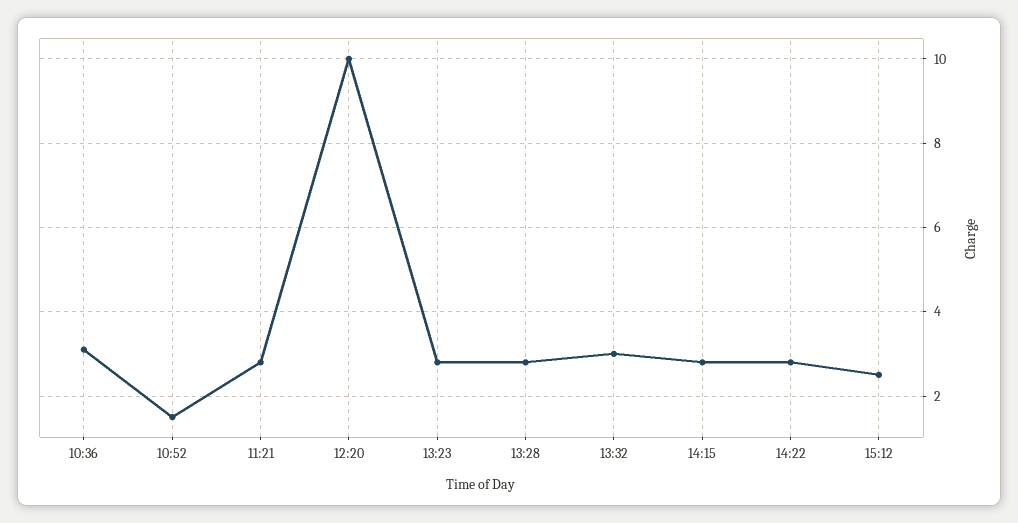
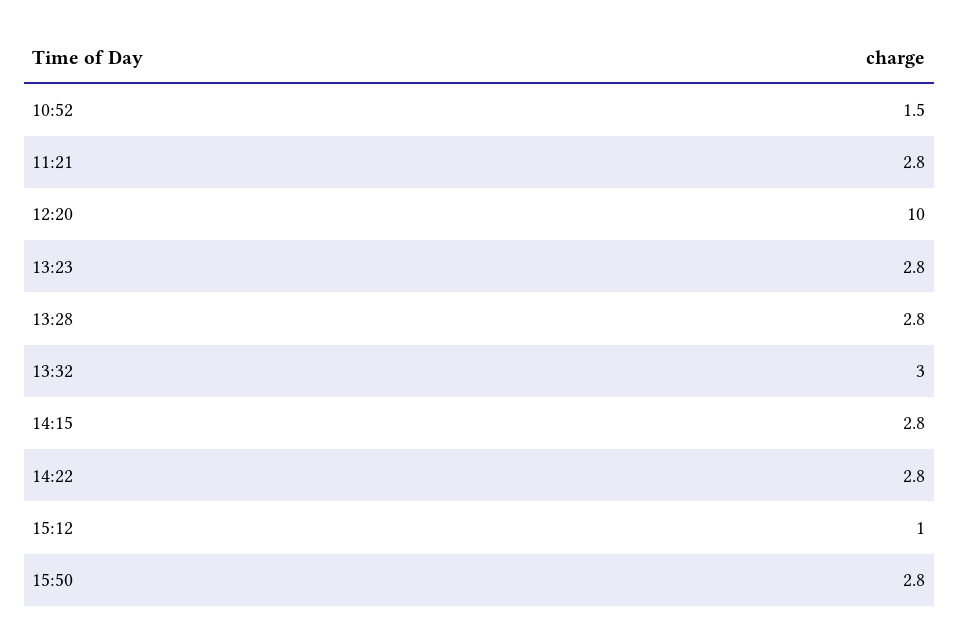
10:36: 3 -> none
15:12: 2.5 -> 1
15:50: none -> 2.8

